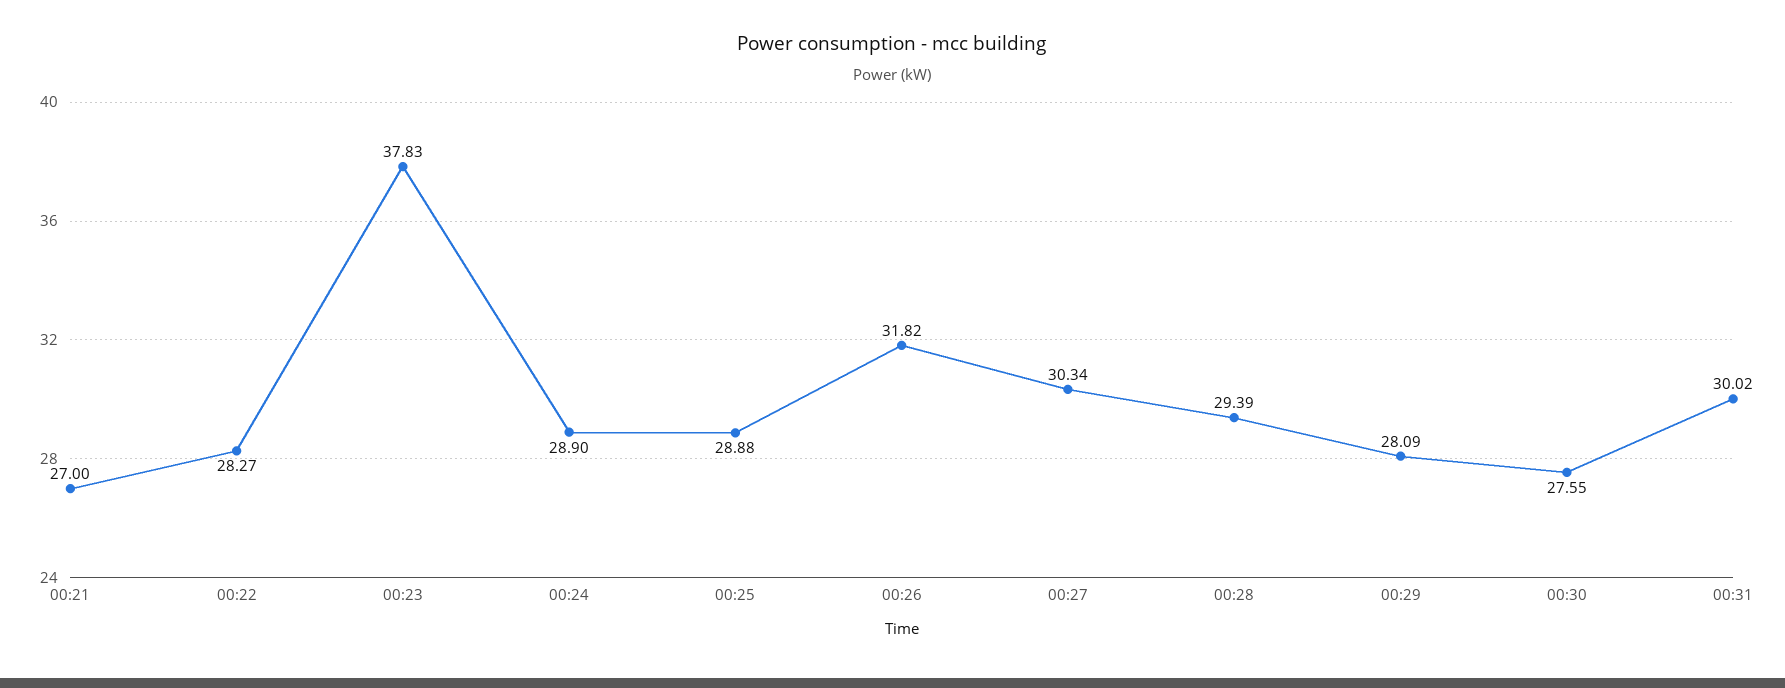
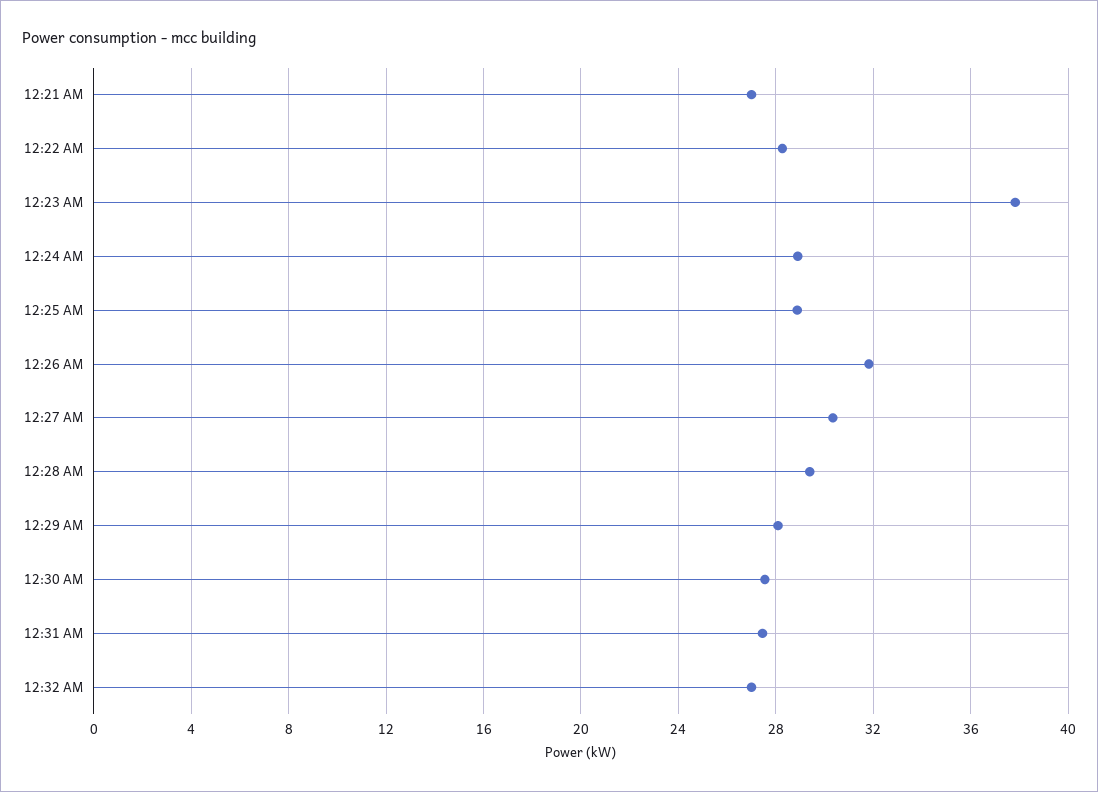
00:31: 30.02 -> 27.5
12:32 AM: none -> 27

